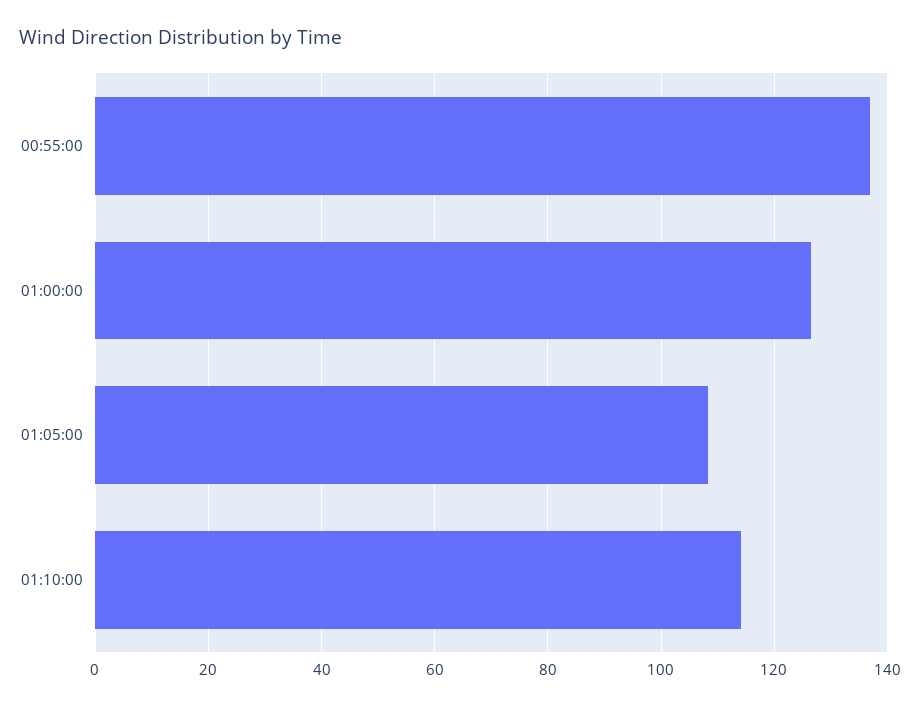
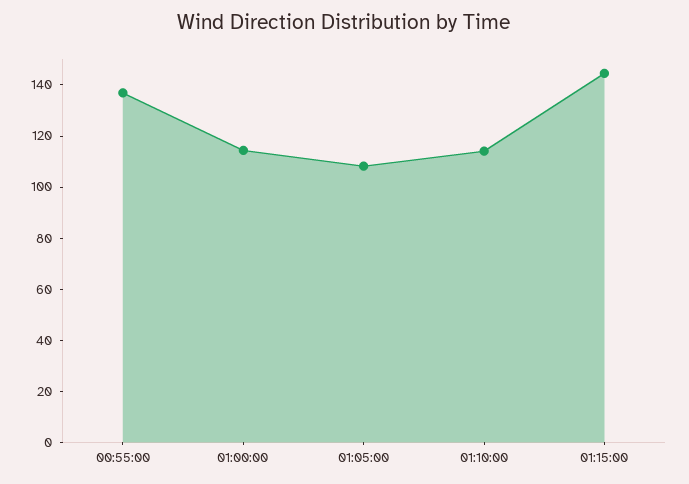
01:00:00: 126 -> 115
01:15:00: none -> 145

